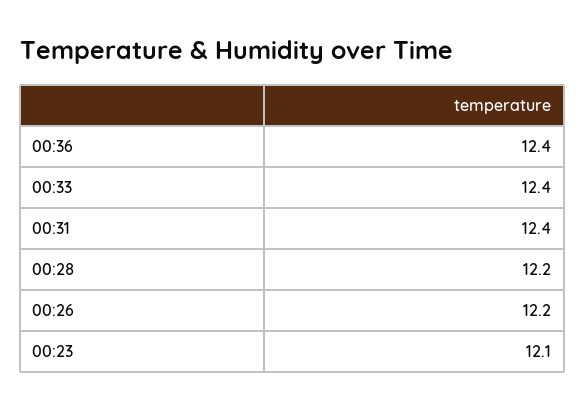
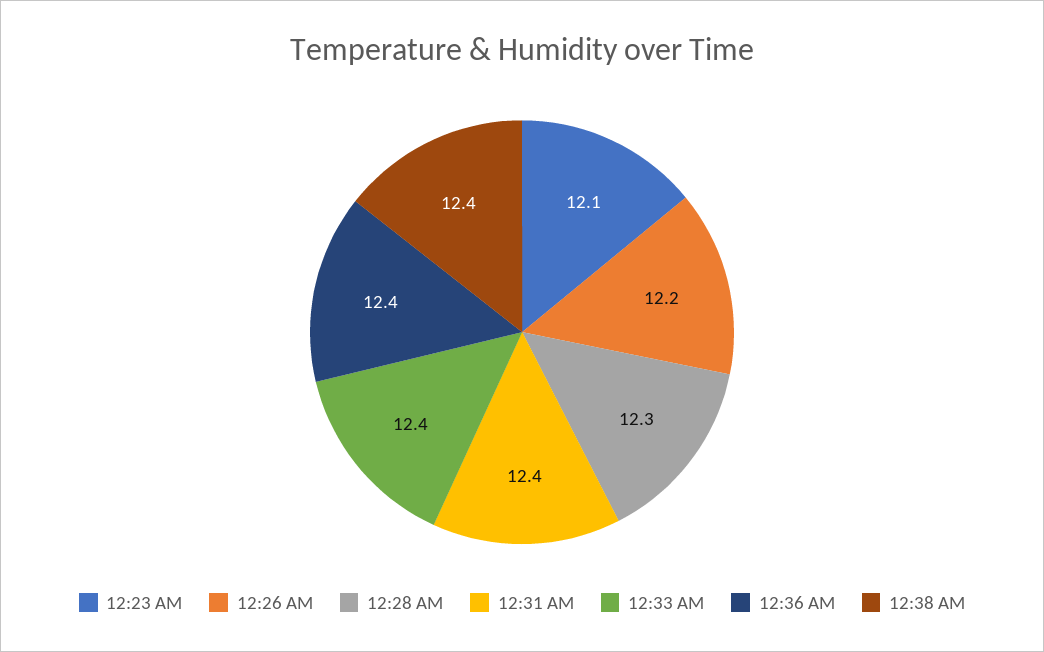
00:28: 12.2 -> 12.3
12:38 AM: none -> 12.4

